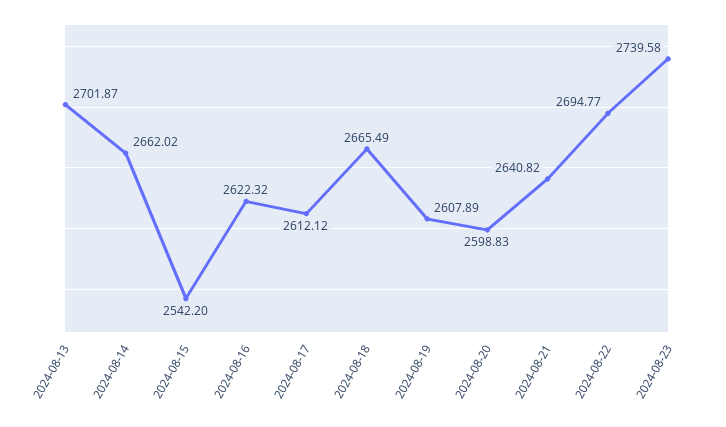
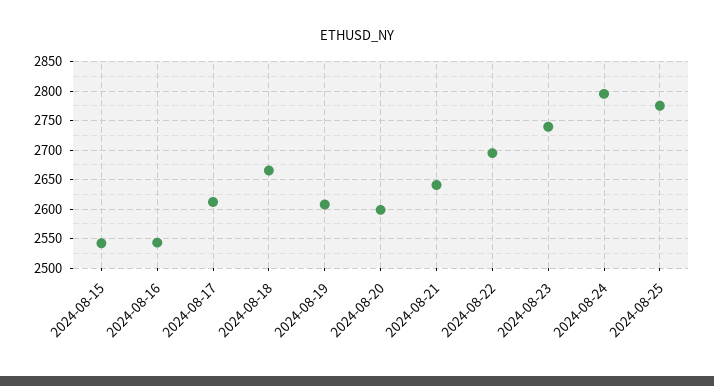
2024-08-13: 2701.87 -> none
2024-08-14: 2662.02 -> none
2024-08-16: 2622.32 -> 2550
2024-08-24: none -> 2800
2024-08-25: none -> 2775

